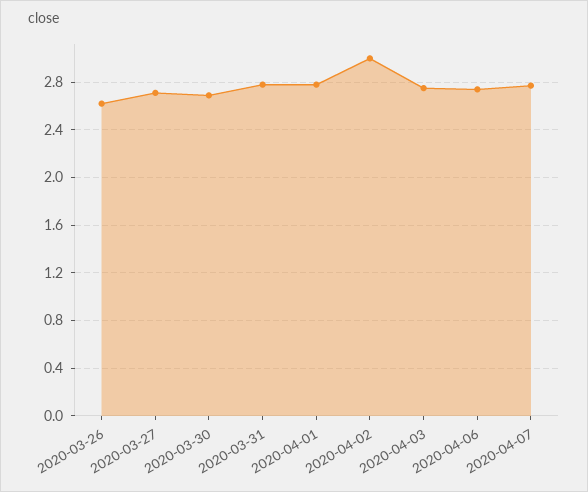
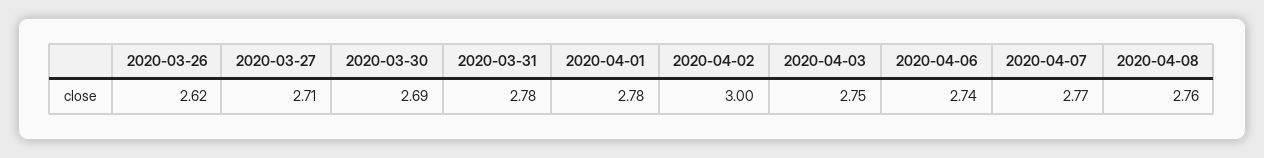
2020-04-08: none -> 2.76

